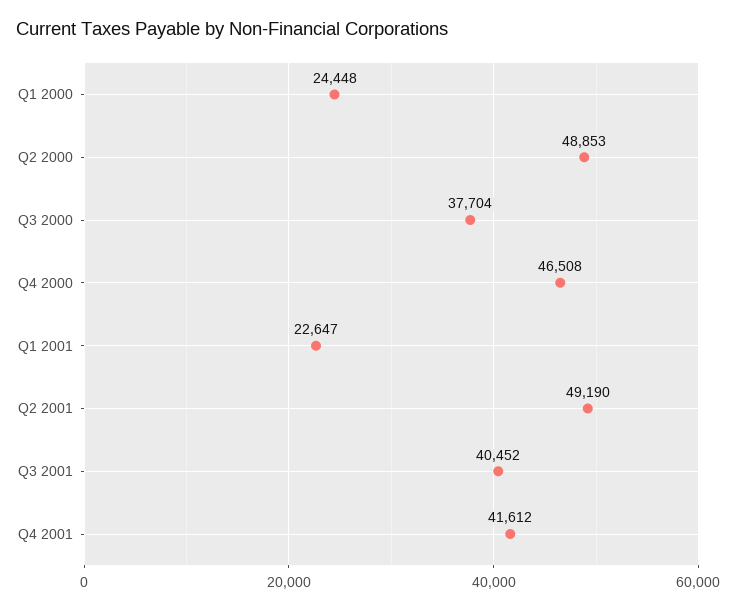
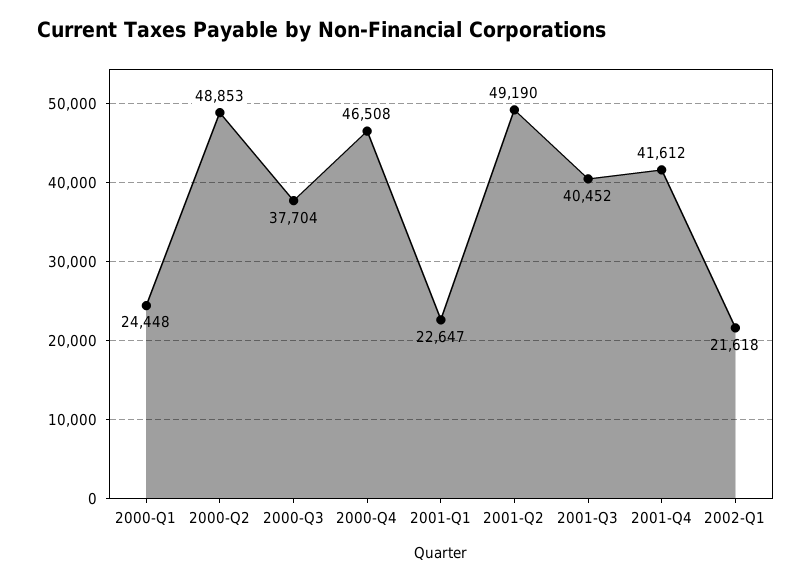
2002-Q1: none -> 21618

